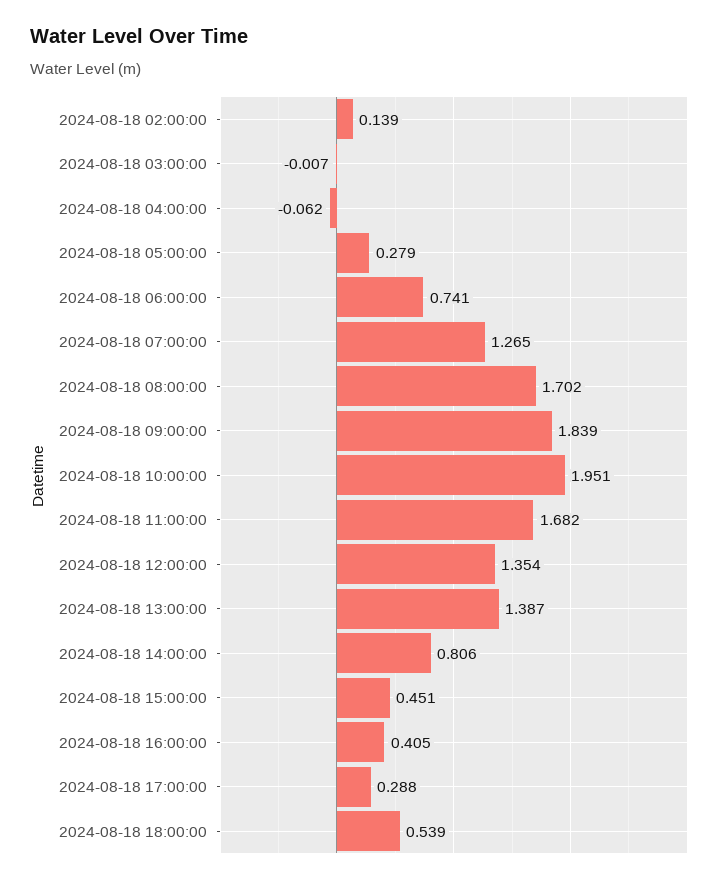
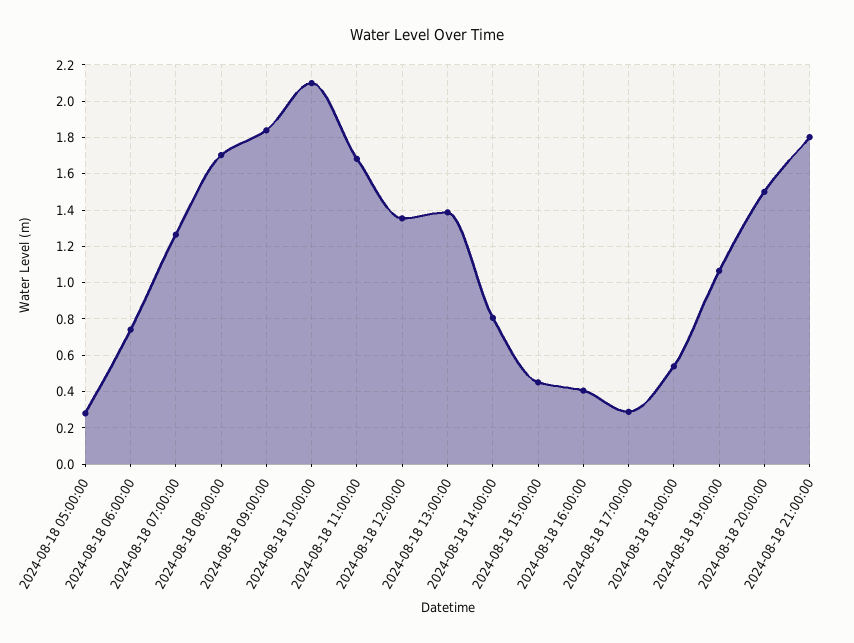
2024-08-18 02:00:00: 0.139 -> none
2024-08-18 03:00:00: -0.007 -> none
2024-08-18 04:00:00: -0.062 -> none
2024-08-18 10:00:00: 1.951 -> 2.1
2024-08-18 19:00:00: none -> 1.05
2024-08-18 20:00:00: none -> 1.5
2024-08-18 21:00:00: none -> 1.8

